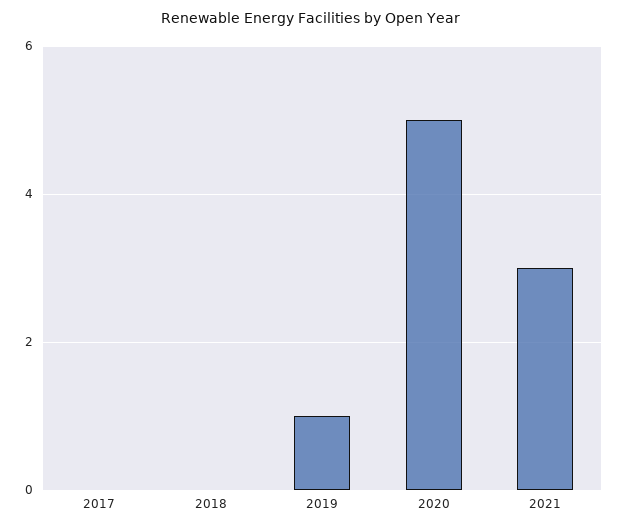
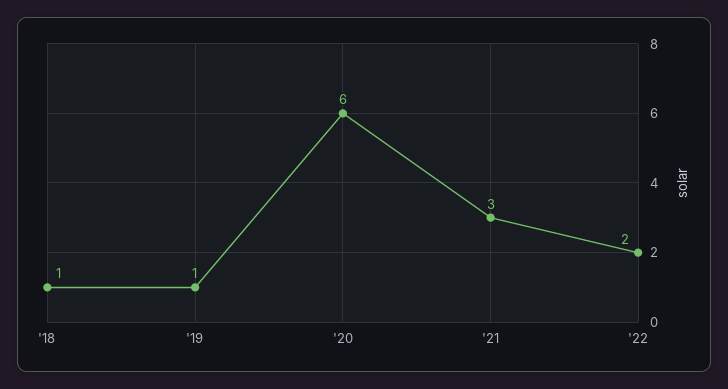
2017: 0 -> none
2018: 0 -> 1
2020: 5 -> 6
'22: none -> 2

